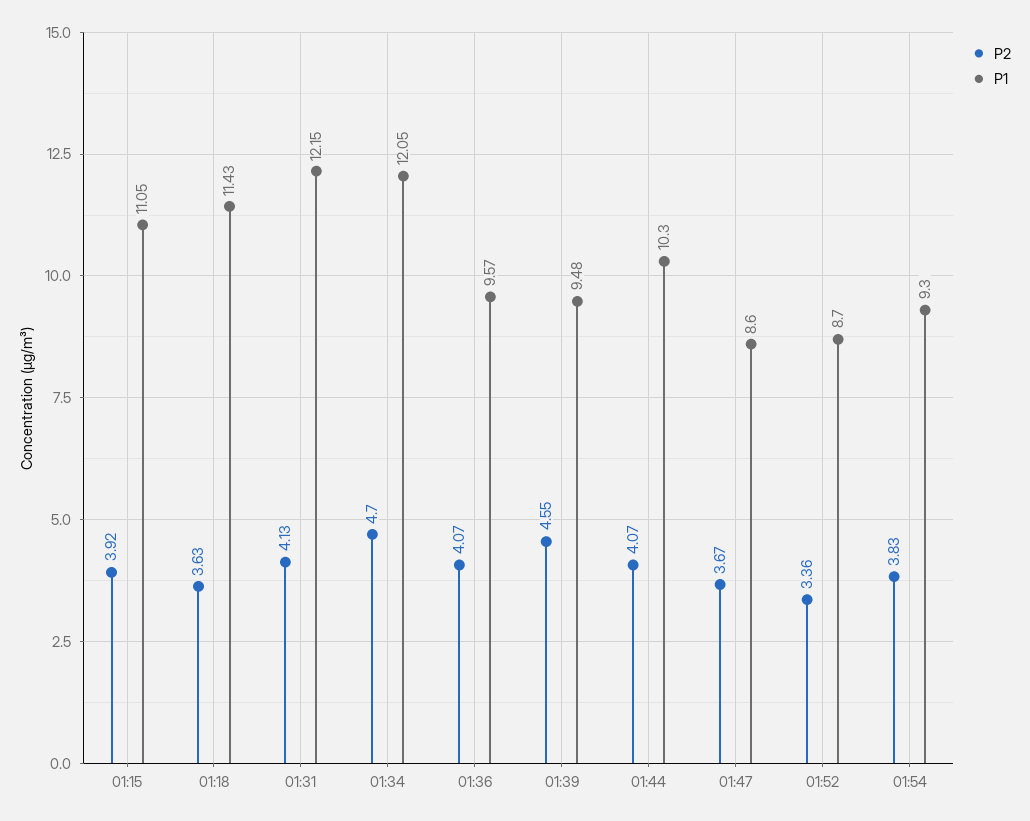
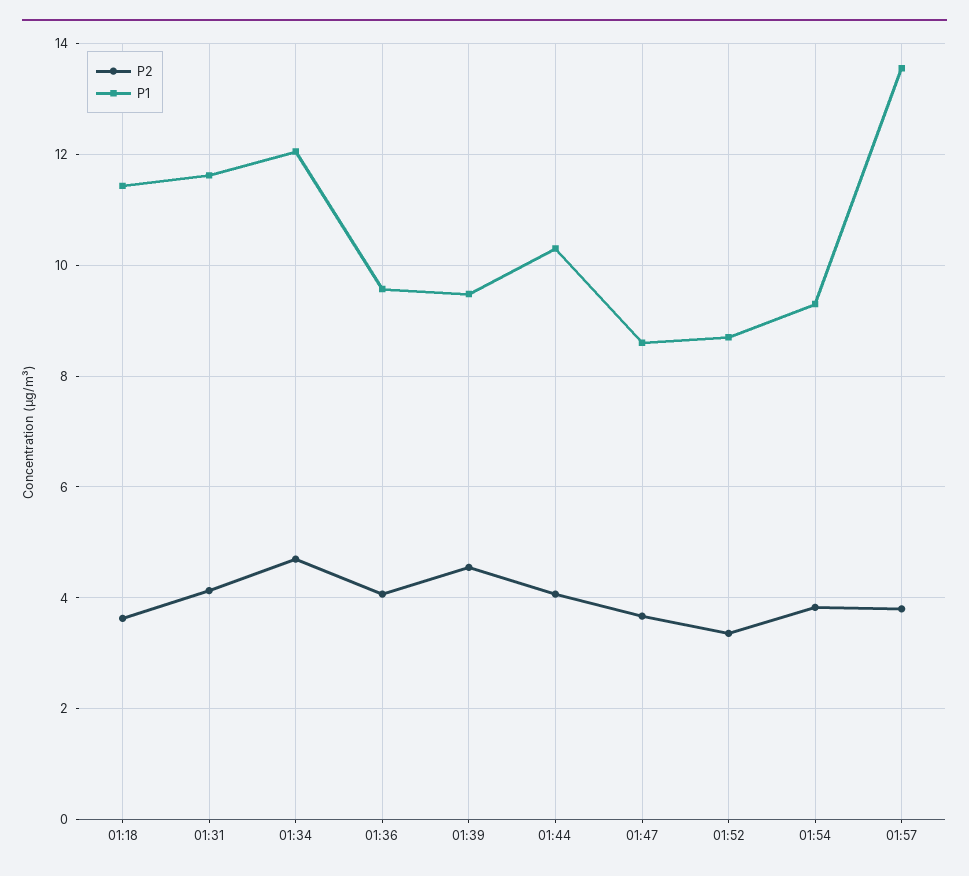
P2, 01:15: 3.92 -> none
P1, 01:15: 11.05 -> none
P1, 01:31: 12.15 -> 11.6
P2, 01:57: none -> 3.8
P1, 01:57: none -> 13.6

